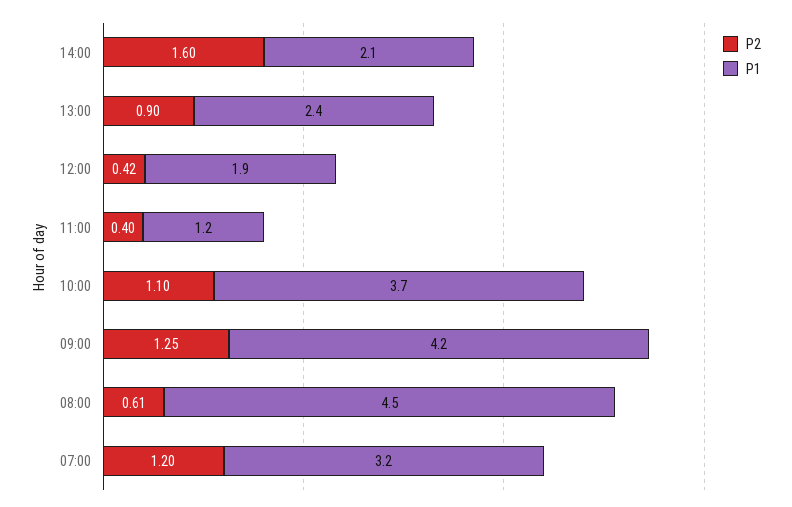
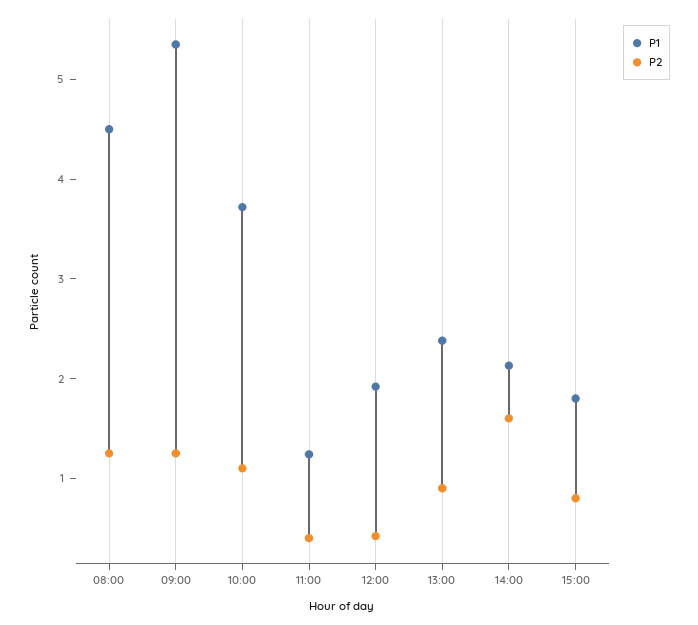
P1, 09:00: 4.2 -> 5.4
P2, 08:00: 0.61 -> 1.2
P2, 07:00: 1.2 -> none
P1, 07:00: 3.2 -> none
P1, 15:00: none -> 1.8
P2, 15:00: none -> 0.8

